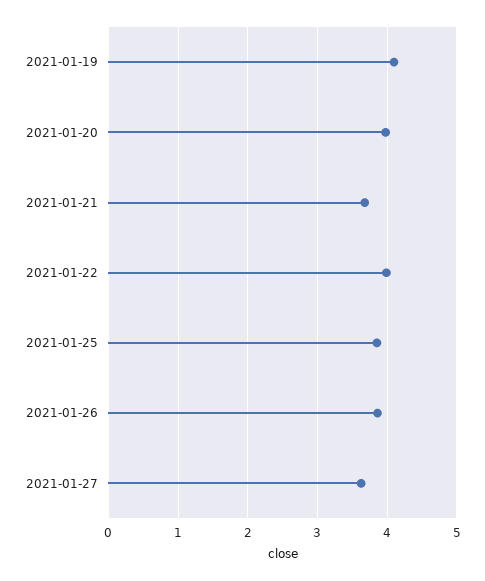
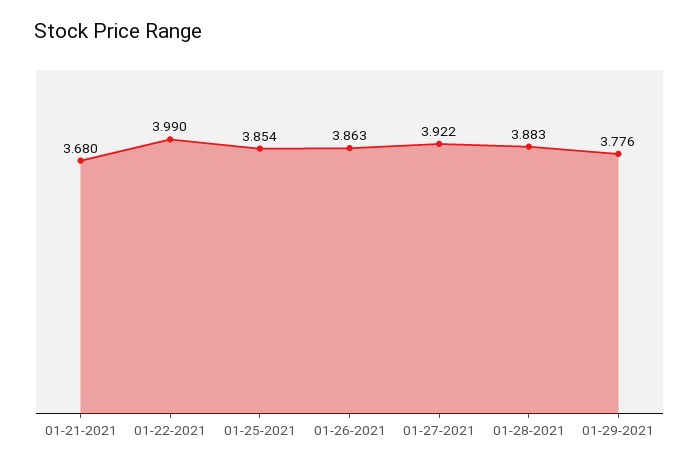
2021-01-19: 4.1 -> none
2021-01-20: 4 -> none
2021-01-27: 3.6 -> 3.922
01-28-2021: none -> 3.883
01-29-2021: none -> 3.776

